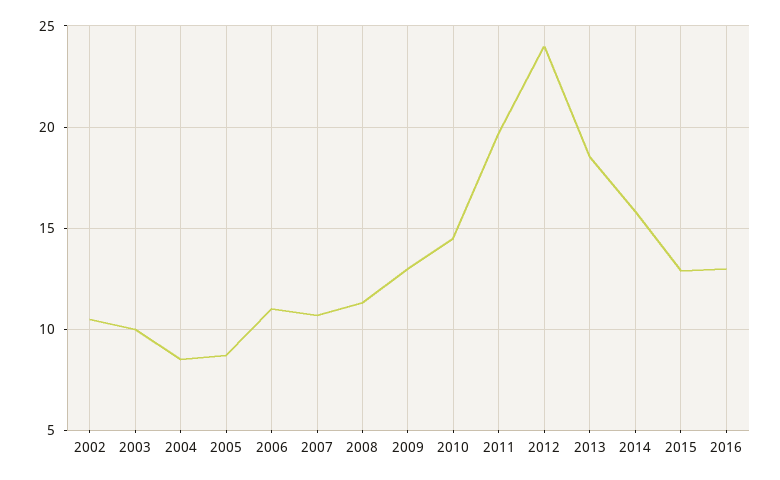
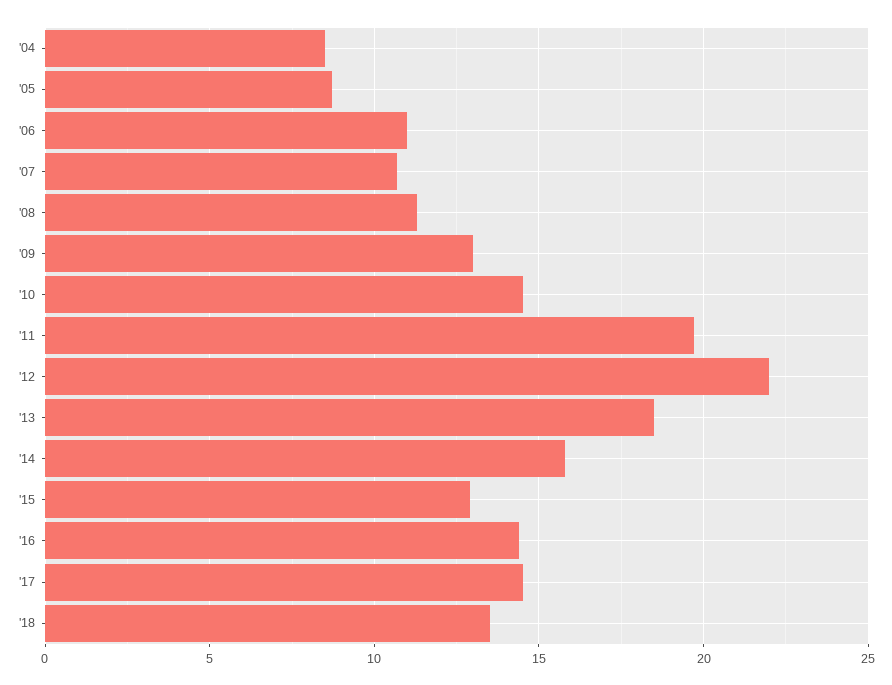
2002: 10.5 -> none
2003: 10 -> none
2012: 24 -> 22
2016: 13 -> 14.5
'17: none -> 14.5
'18: none -> 13.5

